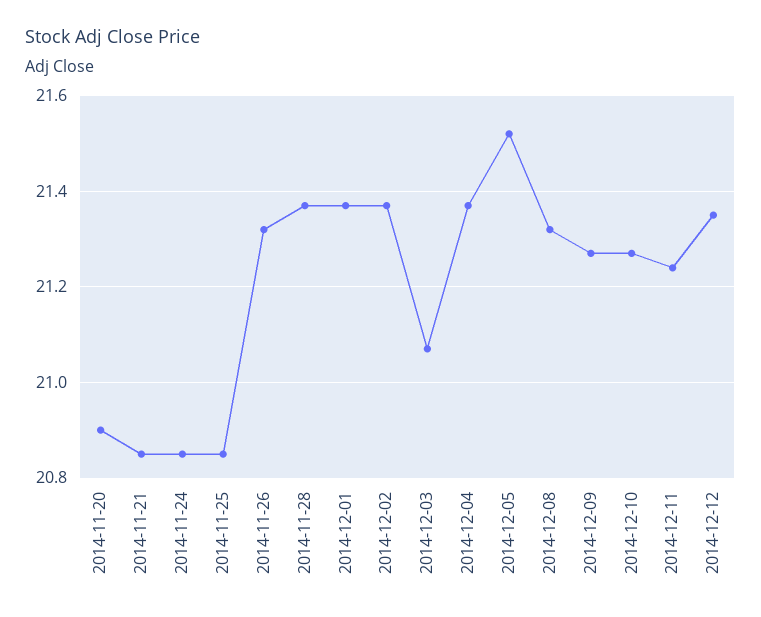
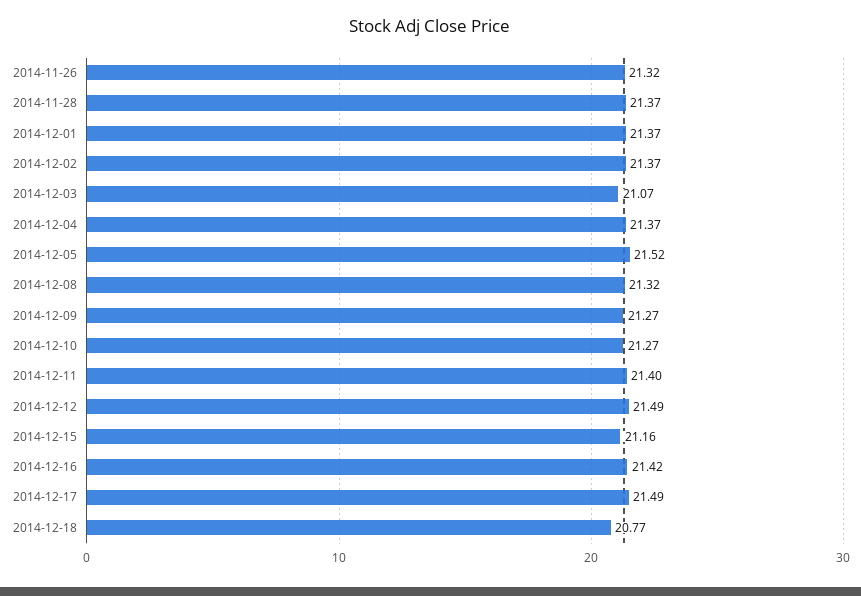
2014-11-20: 20.9 -> none
2014-11-21: 20.85 -> none
2014-11-24: 20.85 -> none
2014-11-25: 20.85 -> none
2014-12-11: 21.25 -> 21.4
2014-12-12: 21.35 -> 21.49
2014-12-15: none -> 21.16
2014-12-16: none -> 21.42
2014-12-17: none -> 21.49
2014-12-18: none -> 20.77

